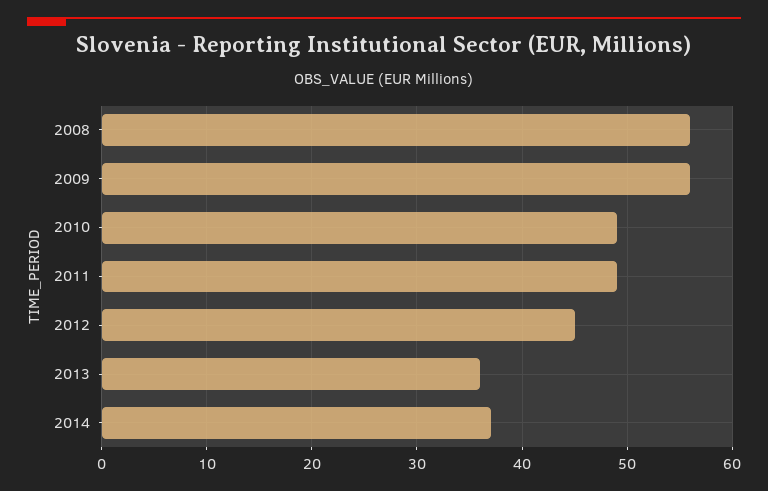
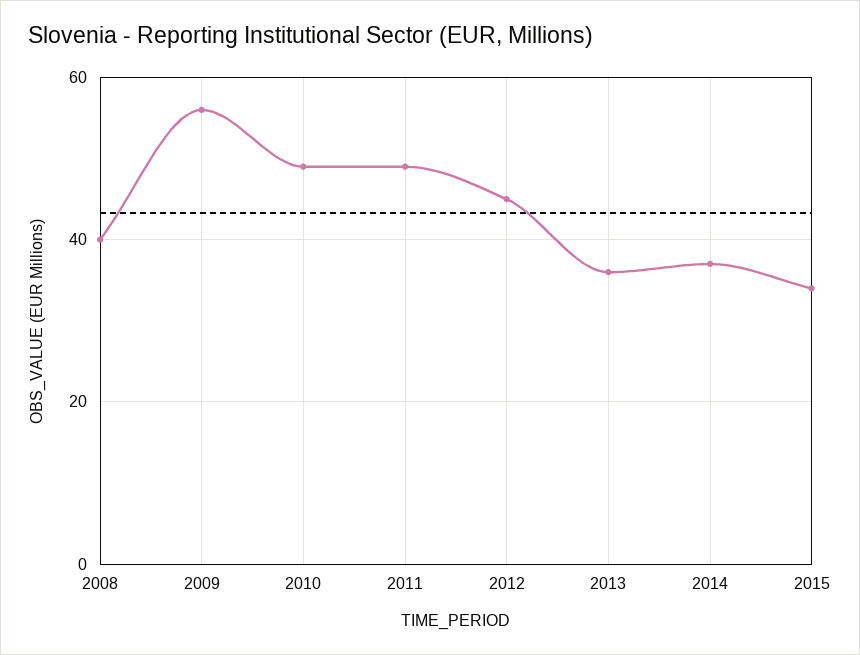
2008: 56 -> 40
2015: none -> 35

